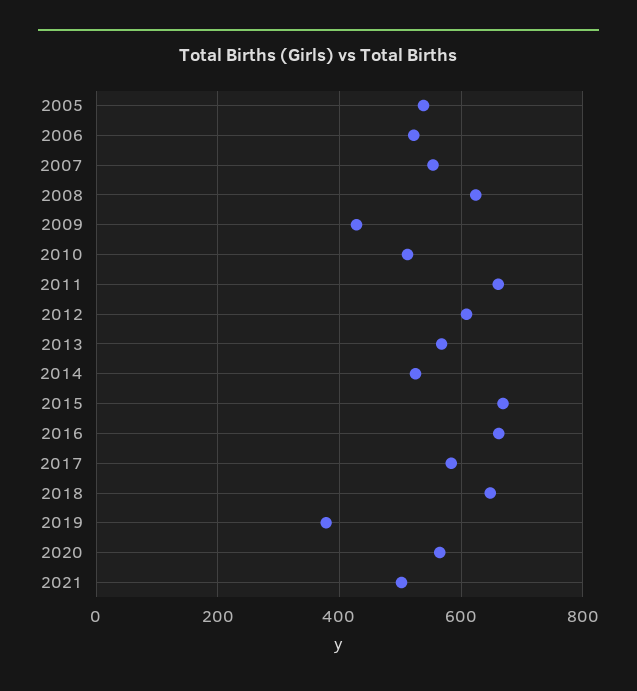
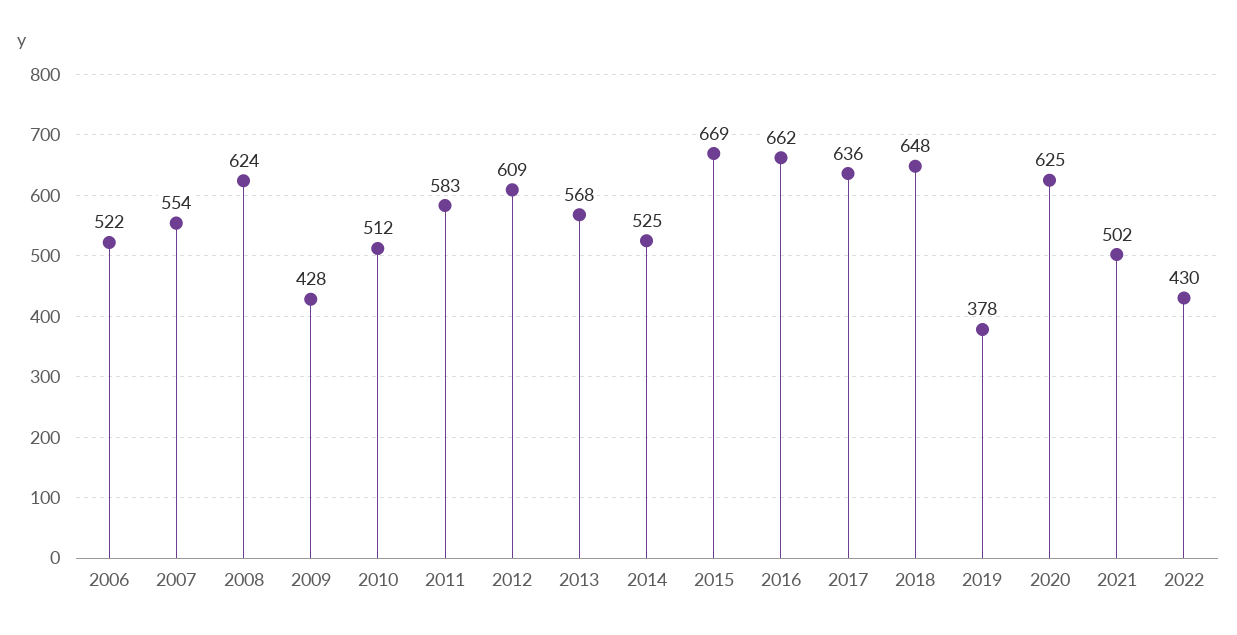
2005: 540 -> none
2011: 660 -> 583
2017: 580 -> 636
2020: 560 -> 625
2022: none -> 430

